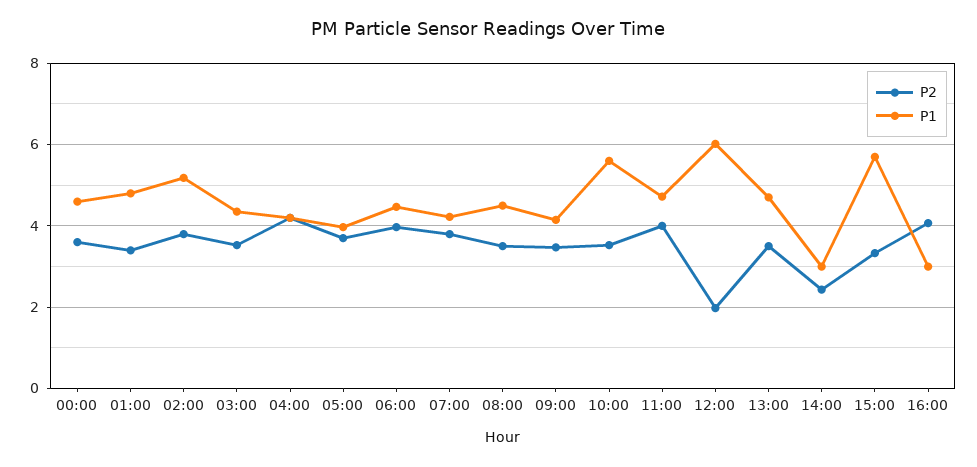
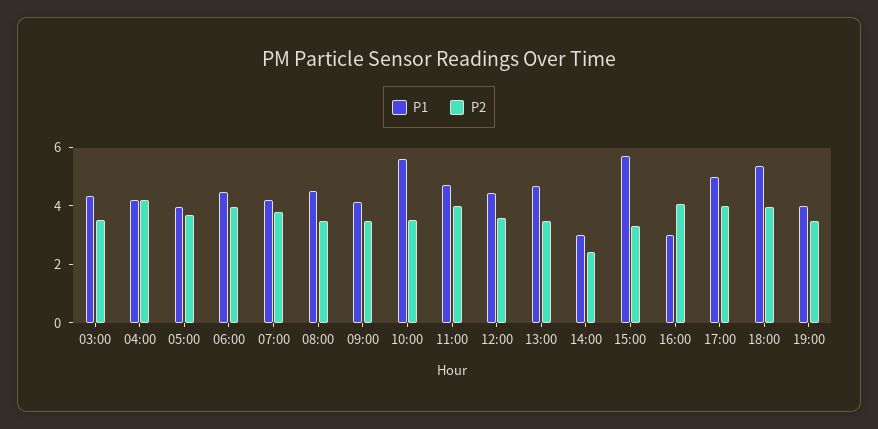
P2, 00:00: 3.6 -> none
P1, 00:00: 4.6 -> none
P2, 01:00: 3.4 -> none
P1, 01:00: 4.8 -> none
P2, 02:00: 3.8 -> none
P1, 02:00: 5.2 -> none
P2, 12:00: 2 -> 3.5
P1, 12:00: 6 -> 4.5
P1, 17:00: none -> 5
P2, 17:00: none -> 4
P1, 18:00: none -> 5.5
P2, 18:00: none -> 4
P1, 19:00: none -> 4
P2, 19:00: none -> 3.5

